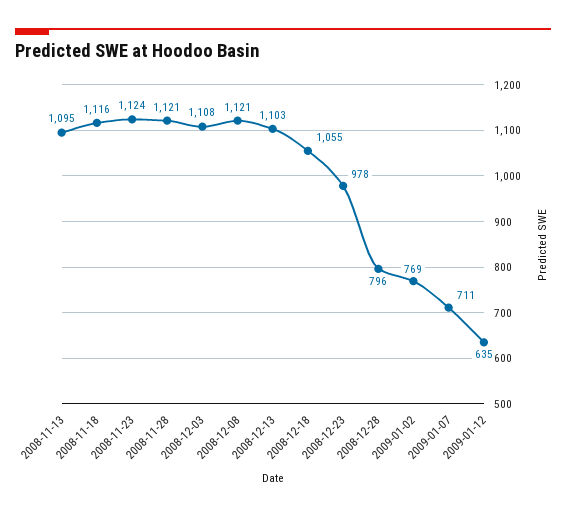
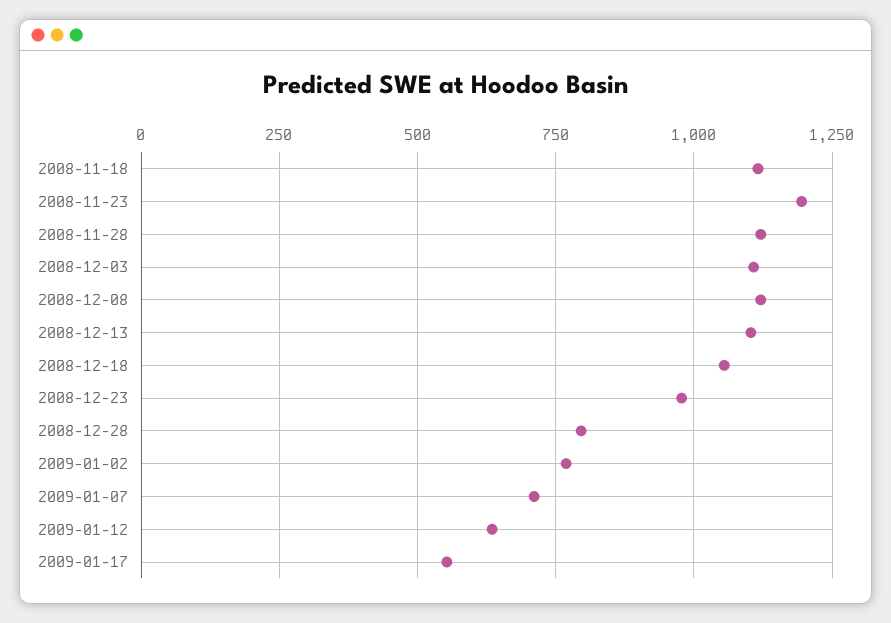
2008-11-13: 1095 -> none
2008-11-23: 1124 -> 1200
2009-01-17: none -> 550

